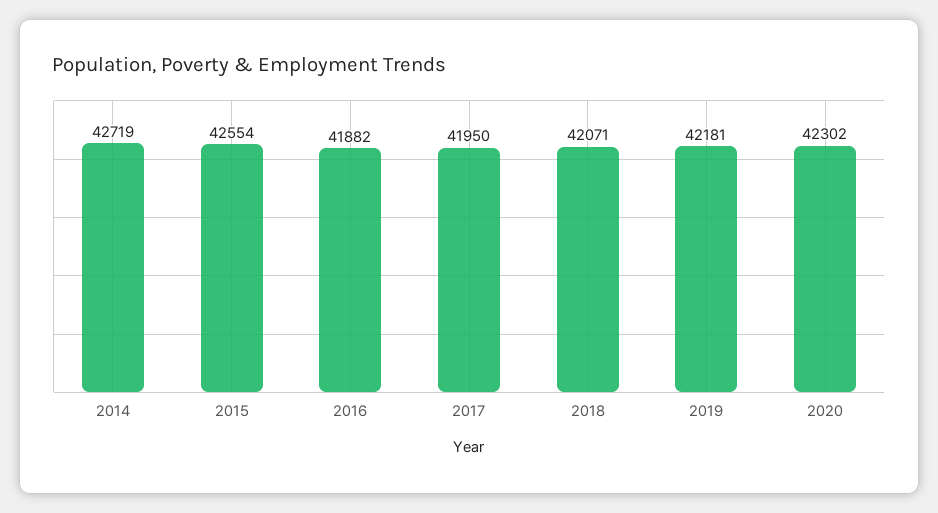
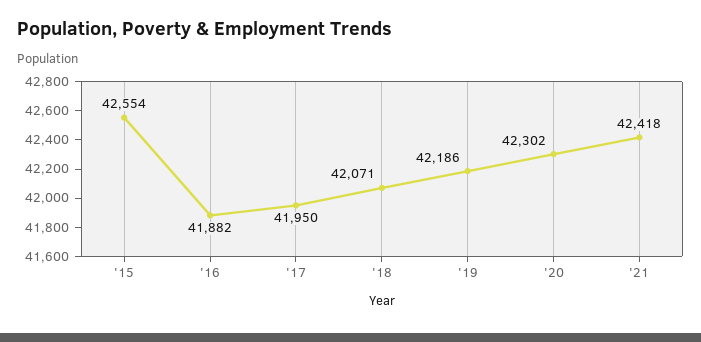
2014: 42719 -> none
2019: 42181 -> 42186
'21: none -> 42418

